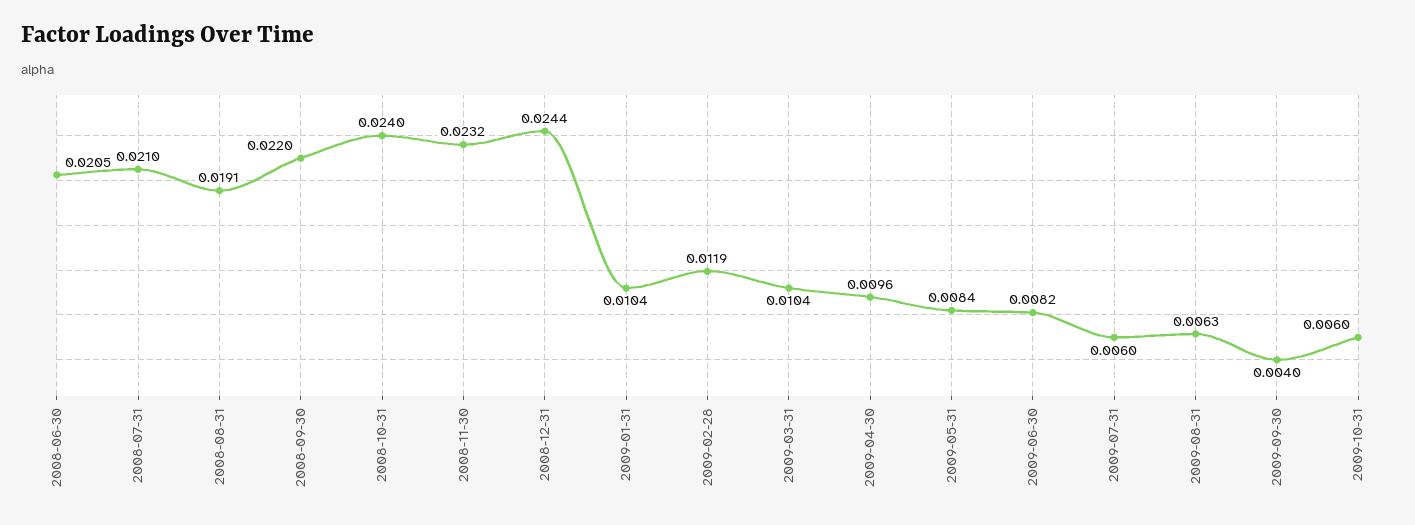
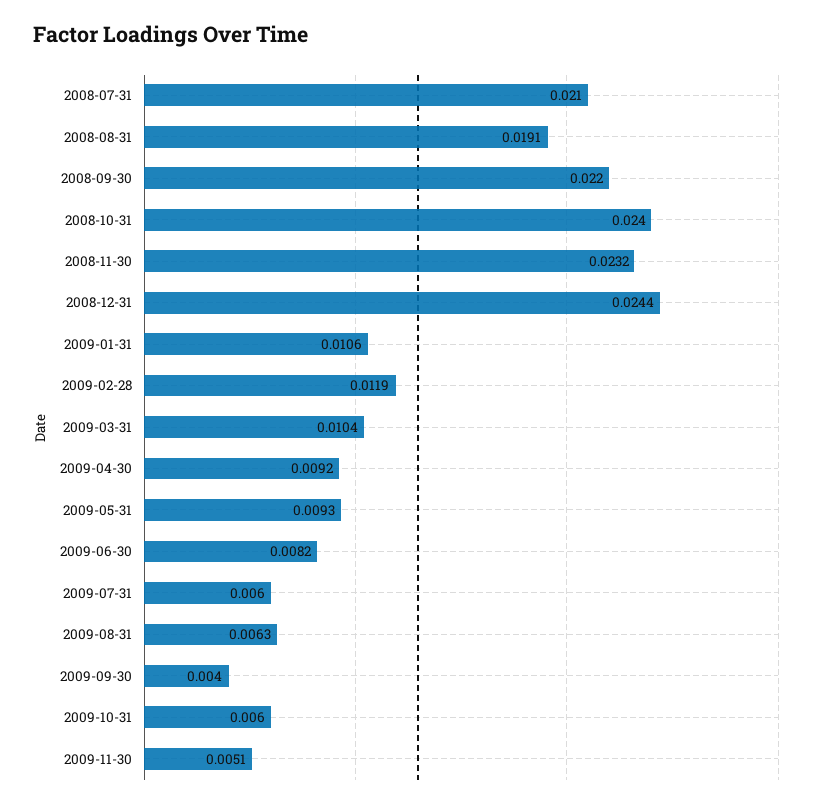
2008-06-30: 0.0205 -> none
2009-01-31: 0.0104 -> 0.0106
2009-04-30: 0.0096 -> 0.0092
2009-05-31: 0.0084 -> 0.0093
2009-11-30: none -> 0.0051

